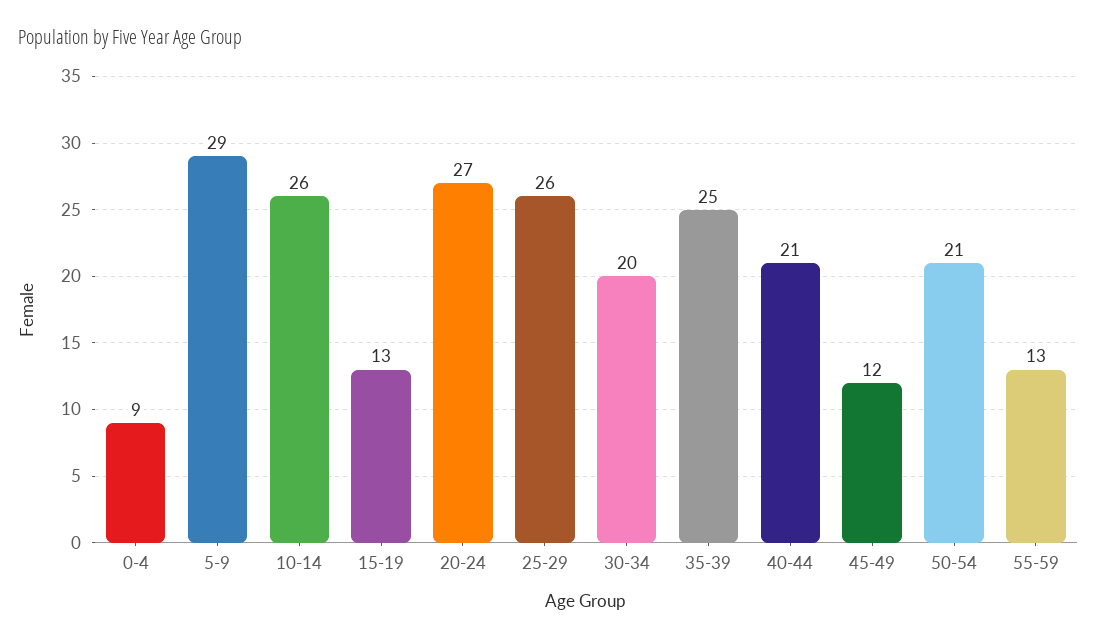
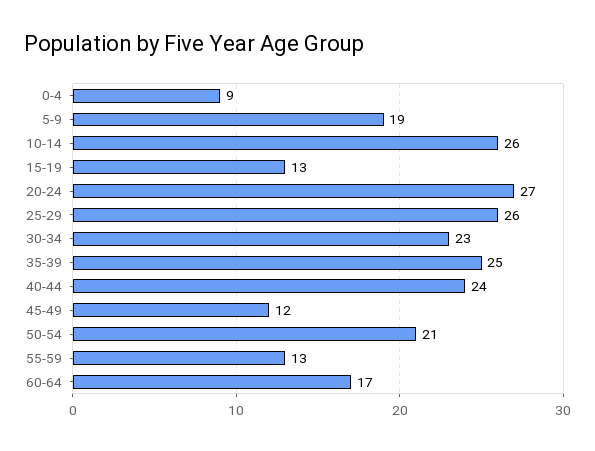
5-9: 29 -> 19
30-34: 20 -> 23
40-44: 21 -> 24
60-64: none -> 17

